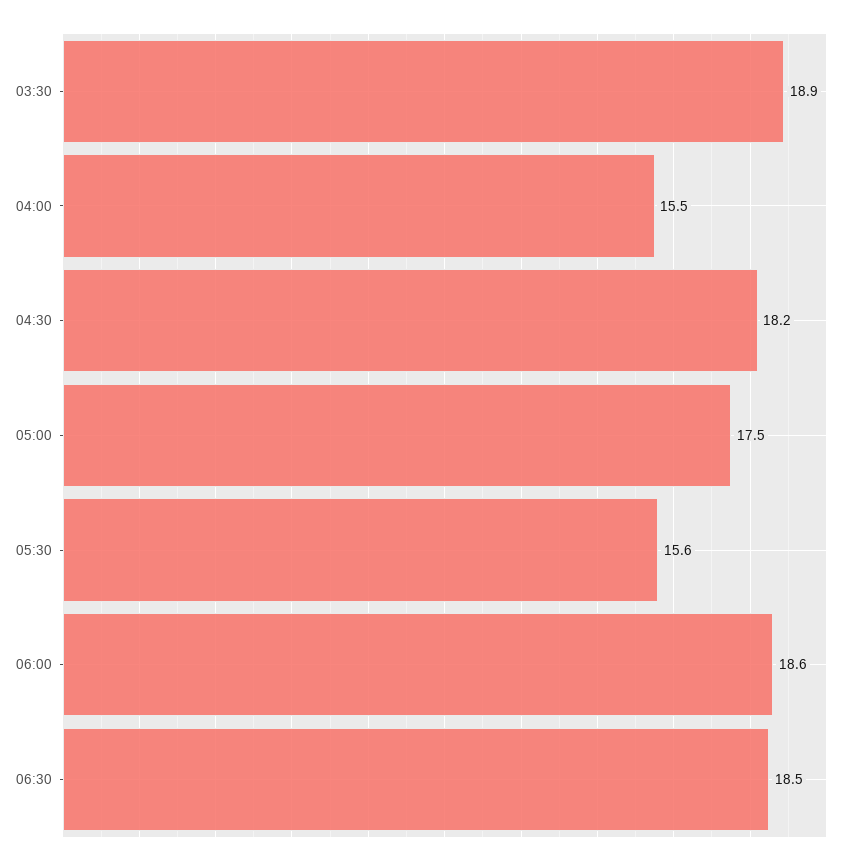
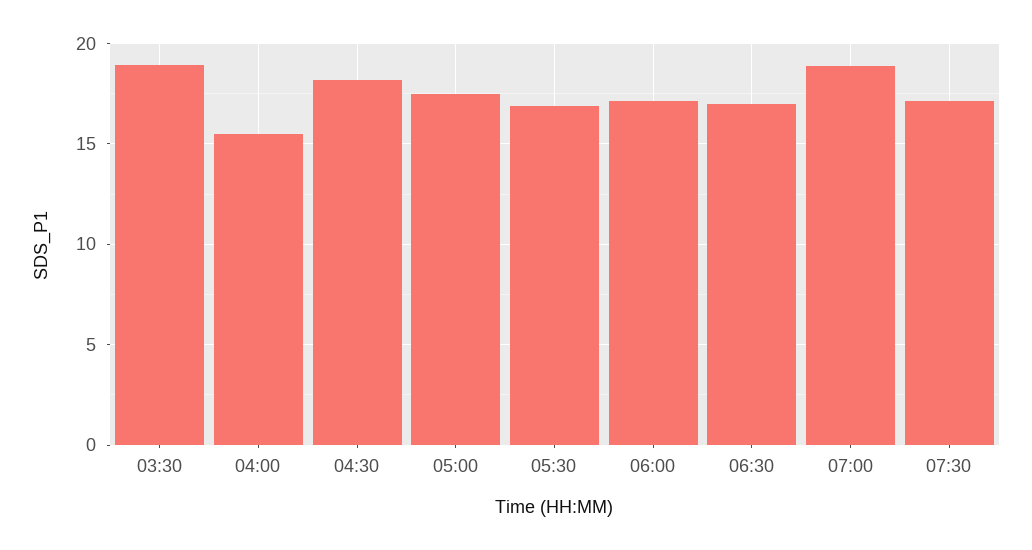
05:30: 15.6 -> 17
06:00: 18.6 -> 17
06:30: 18.5 -> 17
07:00: none -> 19
07:30: none -> 17

